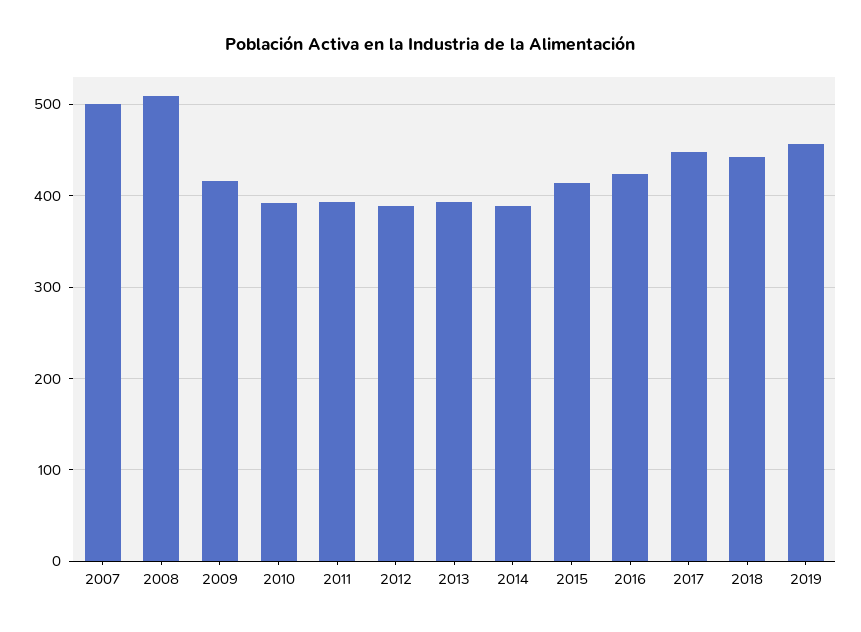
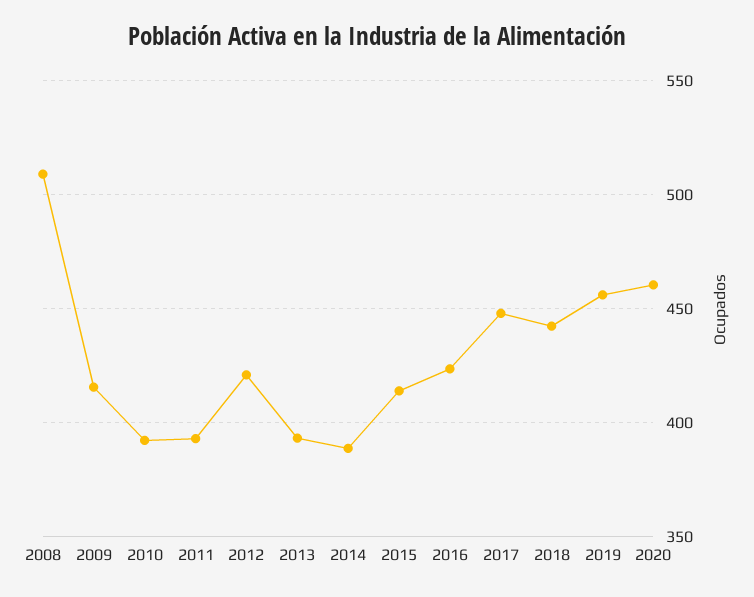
2007: 500 -> none
2012: 390 -> 420
2020: none -> 460

